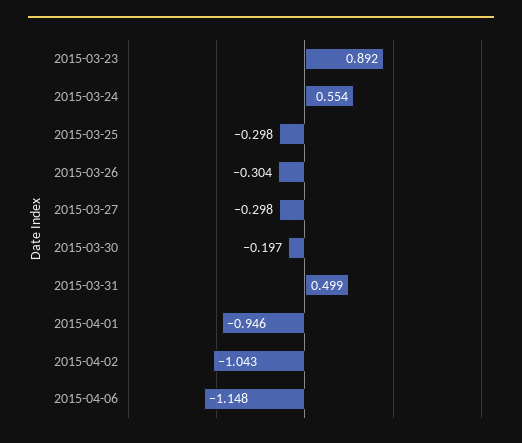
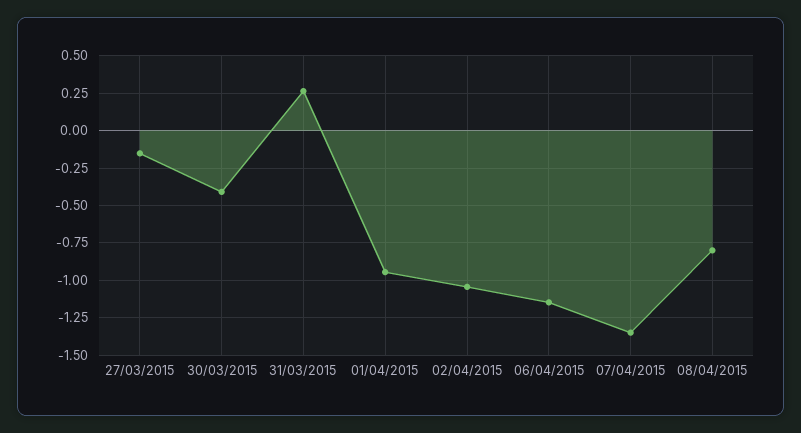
2015-03-23: 0.892 -> none
2015-03-24: 0.554 -> none
2015-03-25: -0.298 -> none
2015-03-26: -0.304 -> none
2015-03-27: -0.298 -> -0.15
2015-03-30: -0.197 -> -0.4
2015-03-31: 0.499 -> 0.25
07/04/2015: none -> -1.35
08/04/2015: none -> -0.8

